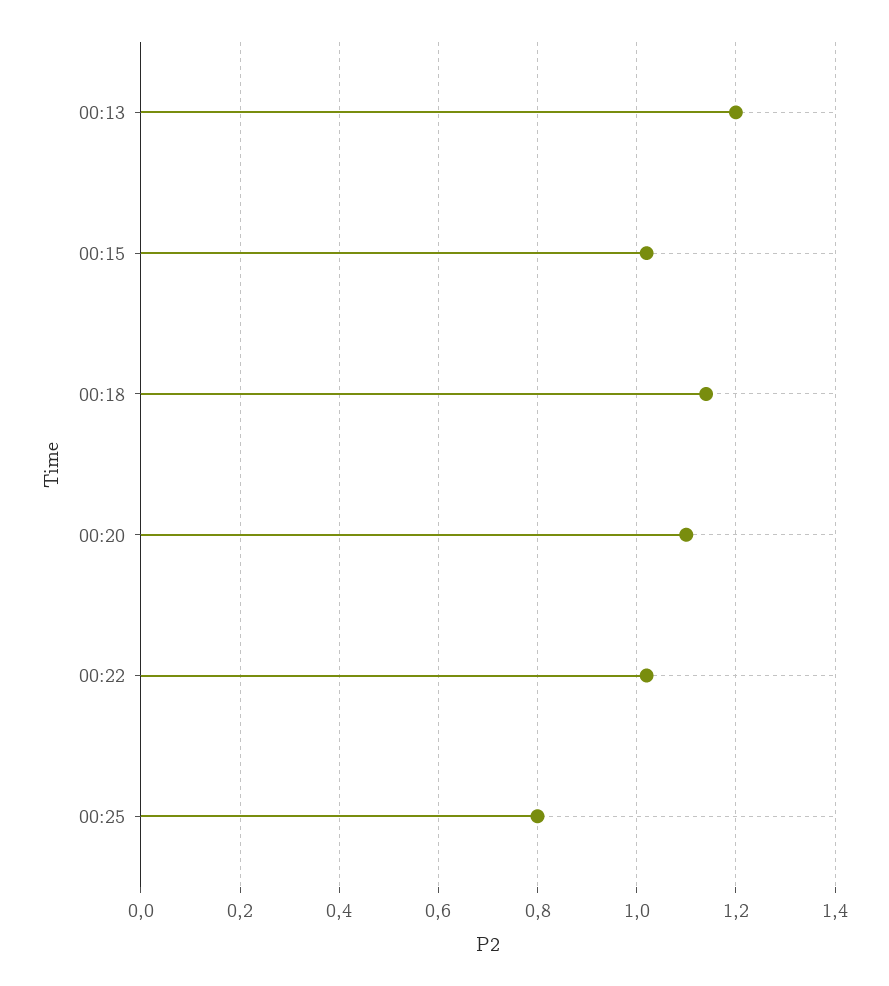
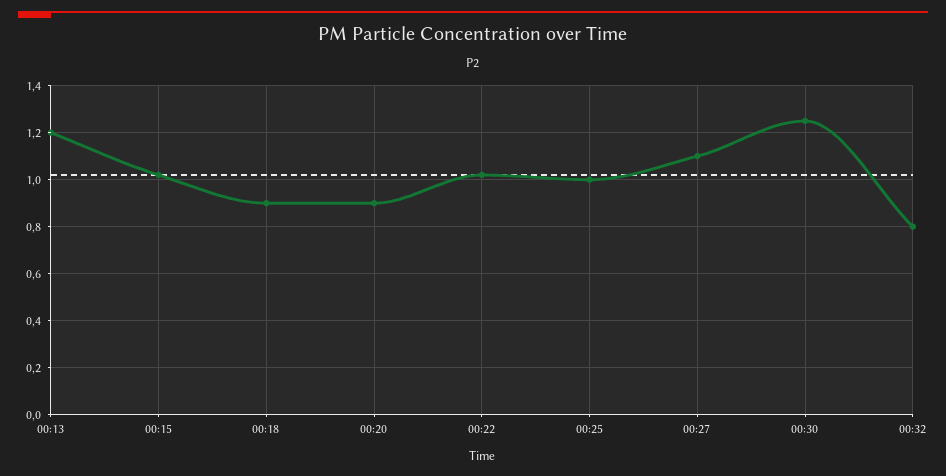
00:18: 1.15 -> 0.9
00:20: 1.1 -> 0.9
00:25: 0.8 -> 1
00:27: none -> 1.1
00:30: none -> 1.25
00:32: none -> 0.8

